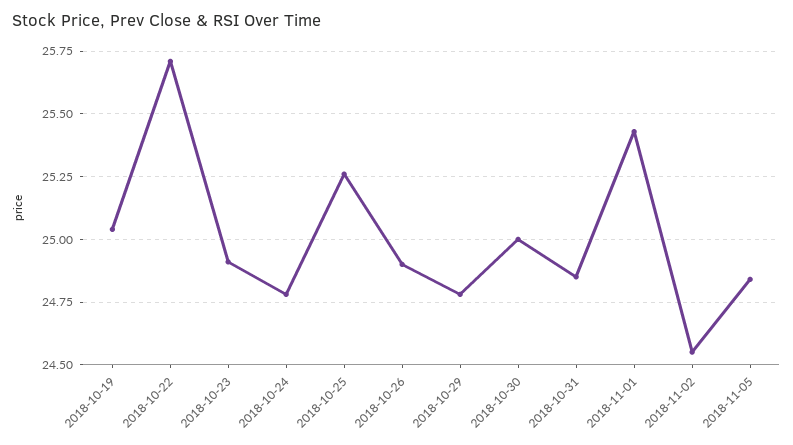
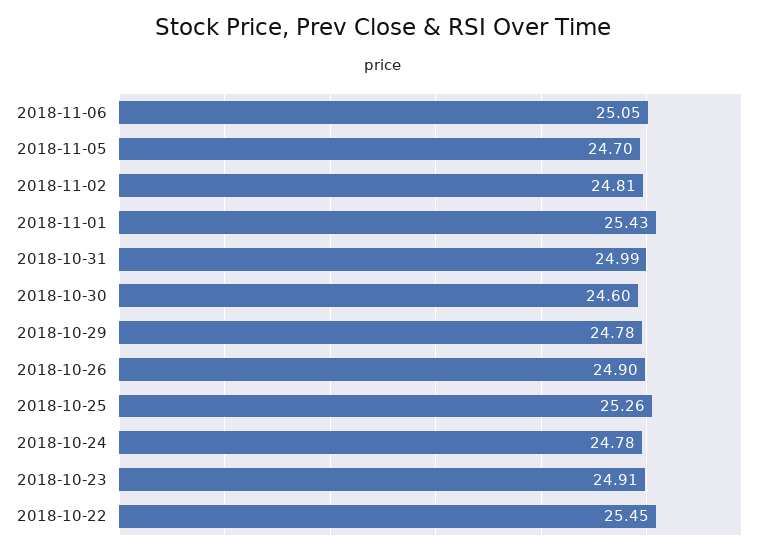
2018-10-19: 25.05 -> none
2018-10-22: 25.7 -> 25.45
2018-10-30: 25 -> 24.6
2018-10-31: 24.85 -> 24.99
2018-11-02: 24.55 -> 24.81
2018-11-05: 24.85 -> 24.7
2018-11-06: none -> 25.05

